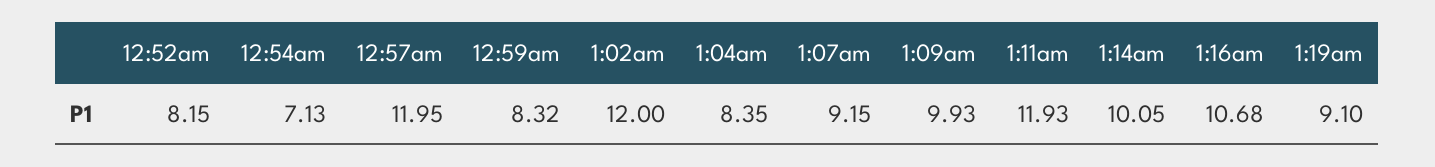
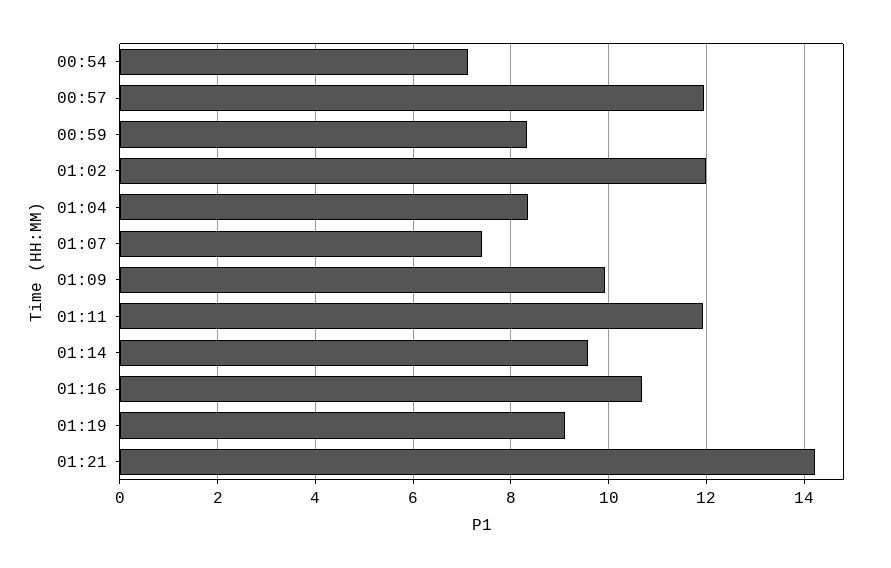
12:52am: 8.15 -> none
1:07am: 9.15 -> 7.4
1:14am: 10.05 -> 9.6
01:21: none -> 14.2

